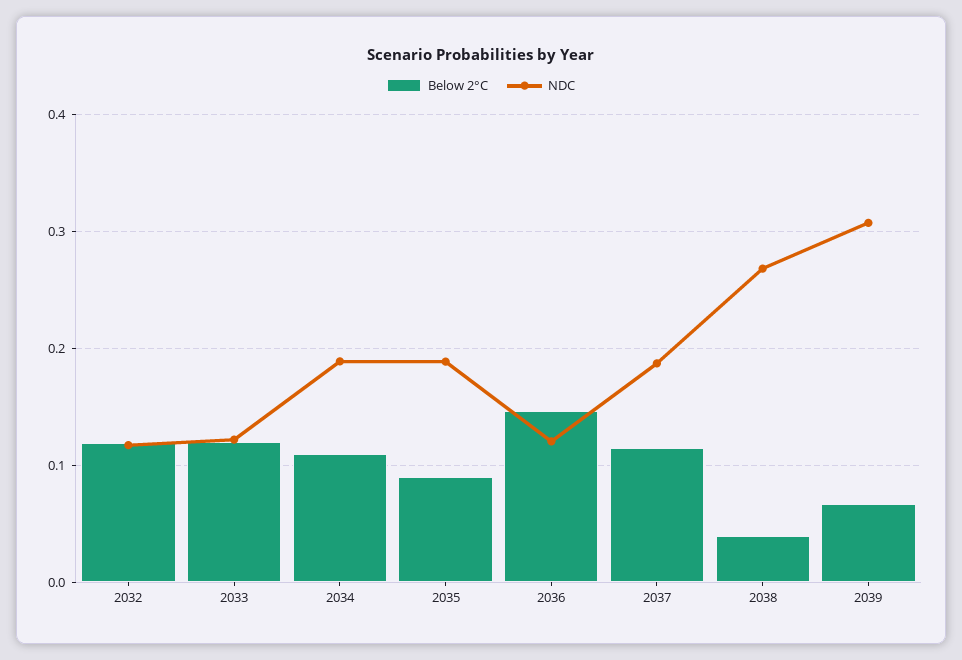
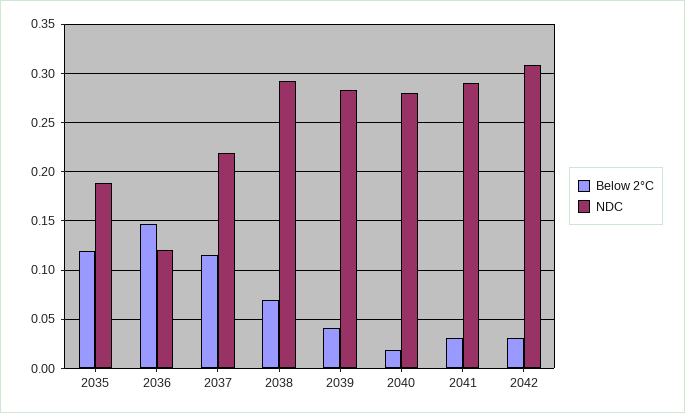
Below 2°C, 2032: 0.12 -> none
NDC, 2032: 0.12 -> none
Below 2°C, 2033: 0.12 -> none
NDC, 2033: 0.12 -> none
Below 2°C, 2034: 0.11 -> none
NDC, 2034: 0.19 -> none
Below 2°C, 2035: 0.09 -> 0.12
NDC, 2037: 0.19 -> 0.22
Below 2°C, 2038: 0.04 -> 0.07
NDC, 2038: 0.27 -> 0.29
Below 2°C, 2039: 0.07 -> 0.04
NDC, 2039: 0.31 -> 0.28
Below 2°C, 2040: none -> 0.02
NDC, 2040: none -> 0.28
Below 2°C, 2041: none -> 0.03
NDC, 2041: none -> 0.29
Below 2°C, 2042: none -> 0.03
NDC, 2042: none -> 0.31

